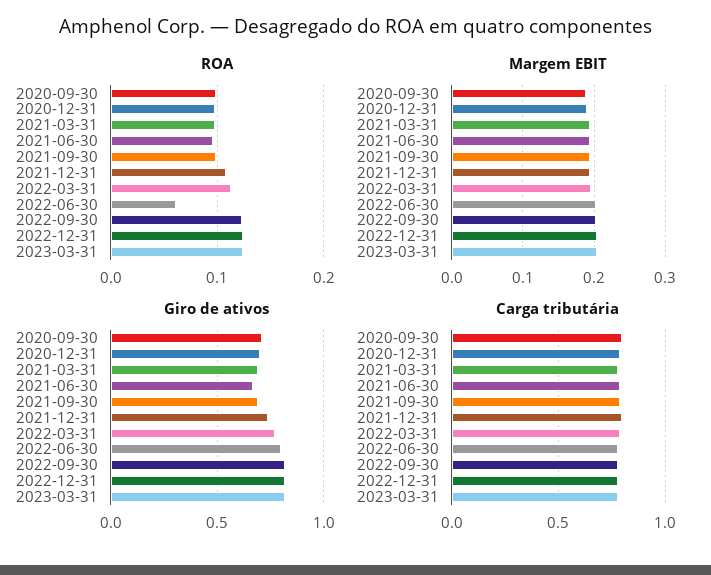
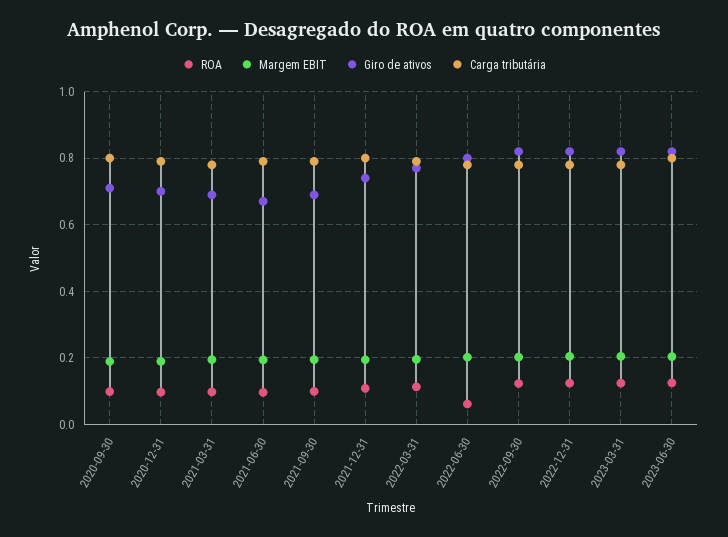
ROA, 2023-06-30: none -> 0.12
Margem EBIT, 2023-06-30: none -> 0.2
Giro de ativos, 2023-06-30: none -> 0.82
Carga tributária, 2023-06-30: none -> 0.8

